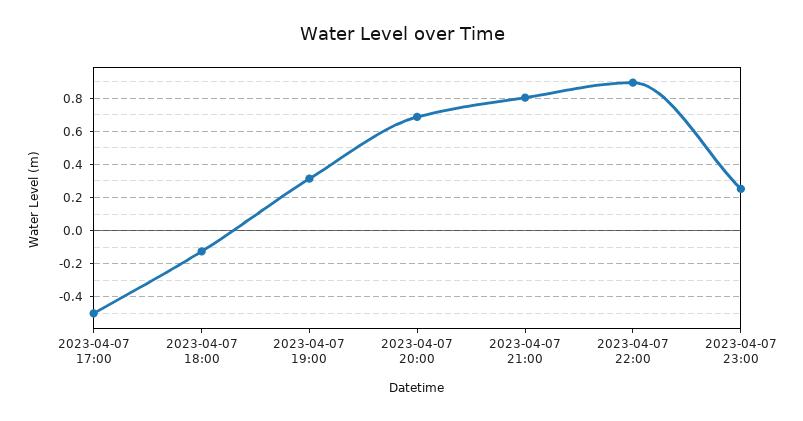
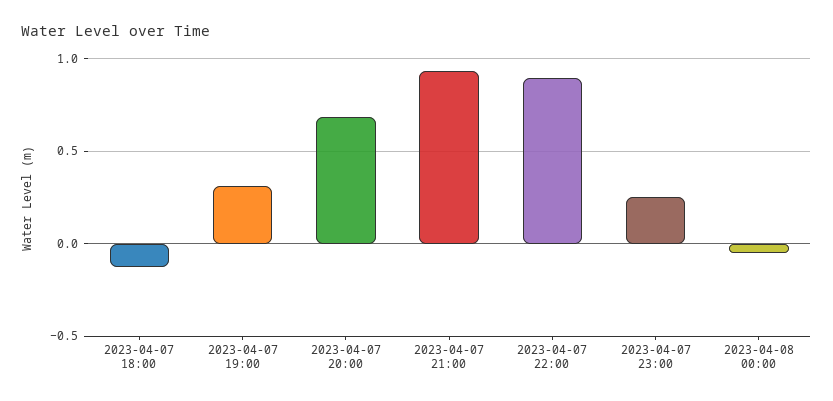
2023-04-07 17:00: -0.5 -> none
2023-04-07 21:00: 0.8 -> 0.95
2023-04-08 00:00: none -> -0.05

